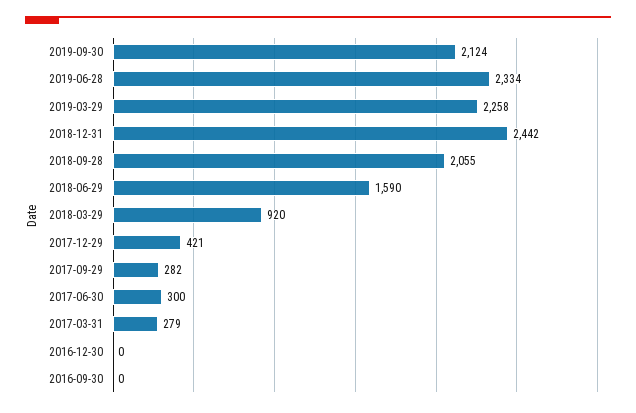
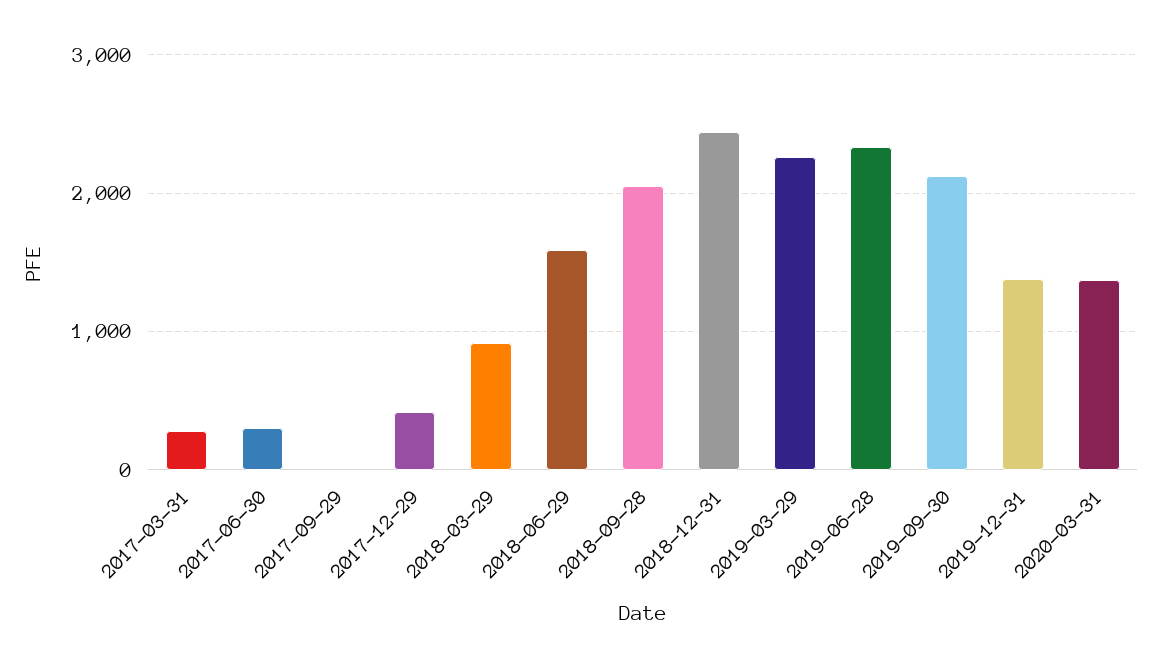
2017-09-29: 282 -> 0
2016-12-30: 0 -> none
2016-09-30: 0 -> none
2019-12-31: none -> 1400
2020-03-31: none -> 1400

